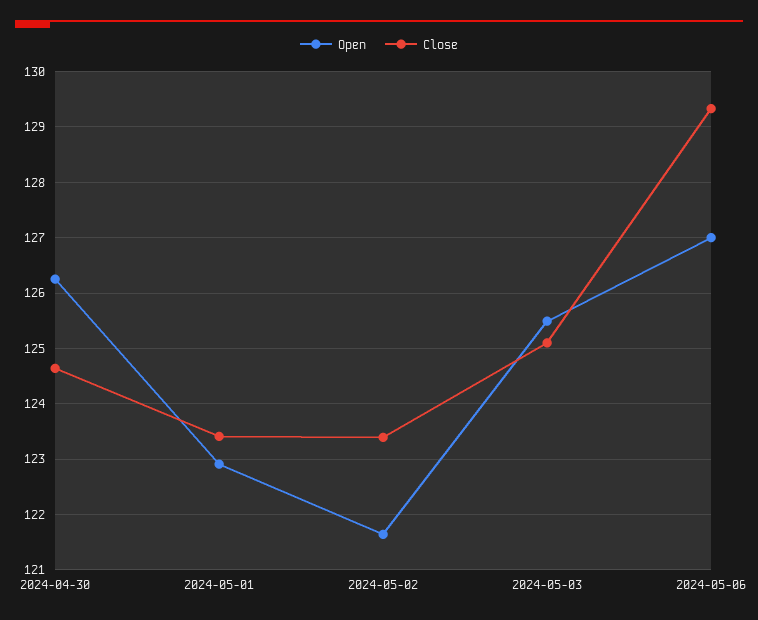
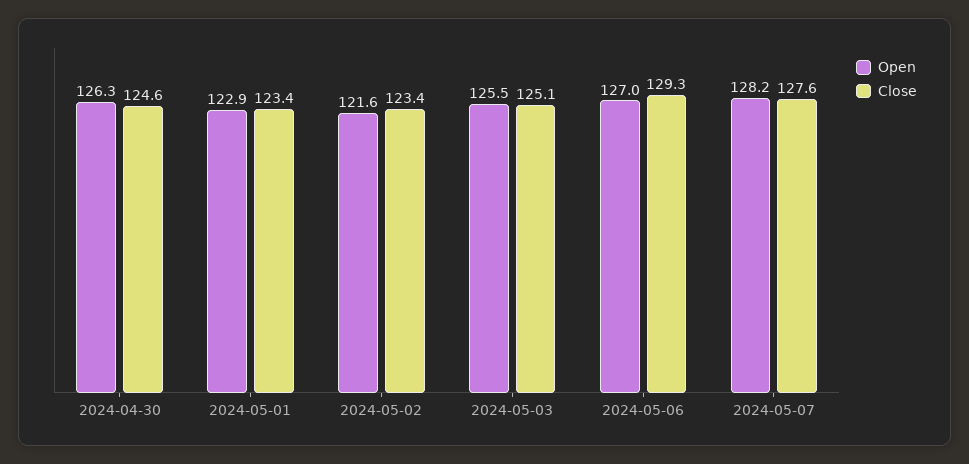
Open, 2024-05-07: none -> 128.2
Close, 2024-05-07: none -> 127.6

